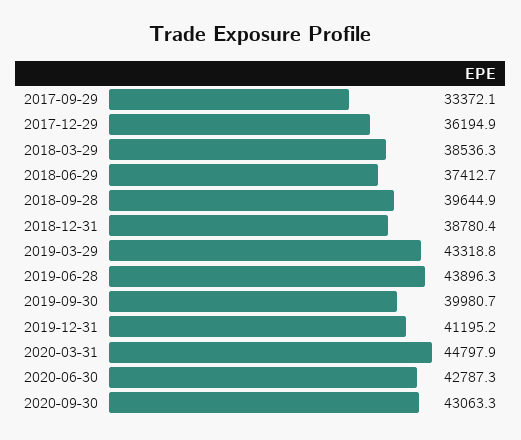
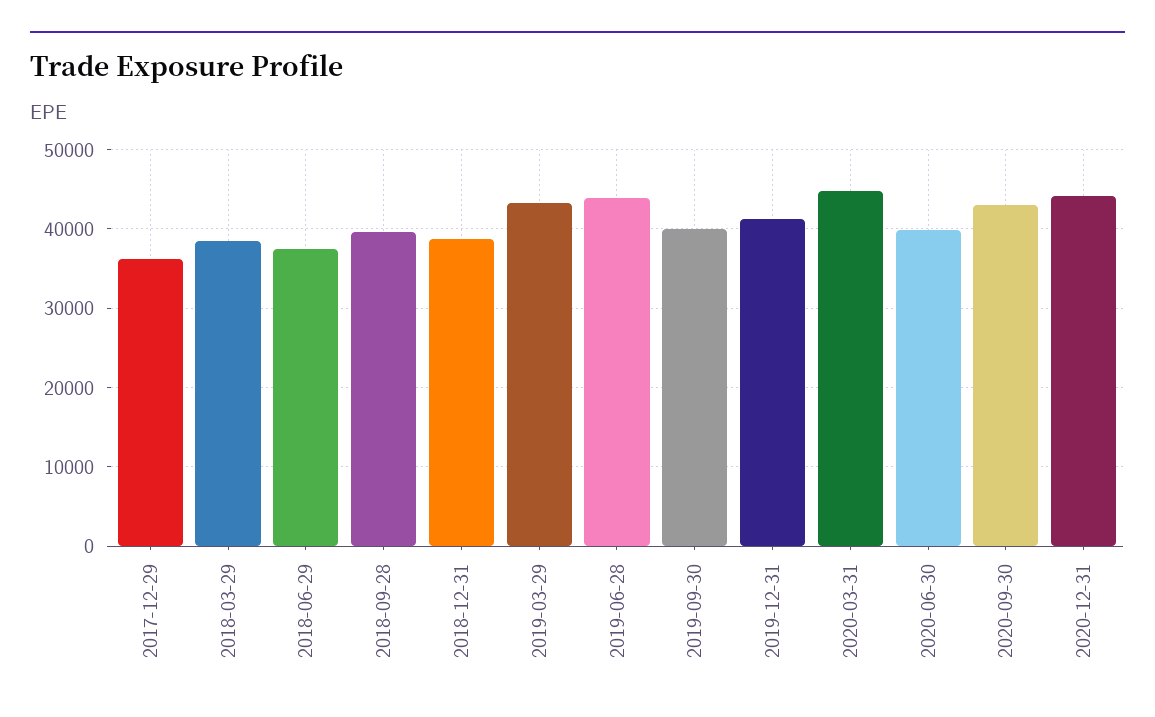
2017-09-29: 33372.1 -> none
2020-06-30: 42787.3 -> 40000
2020-12-31: none -> 44000

